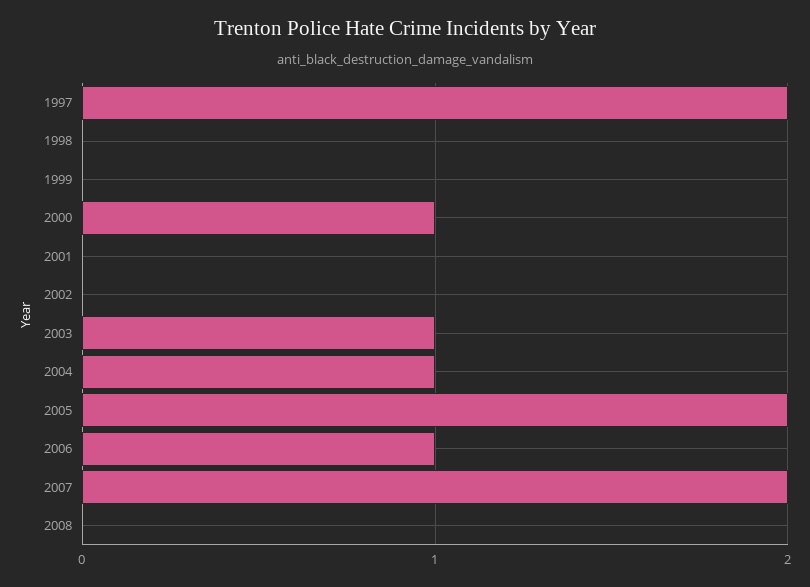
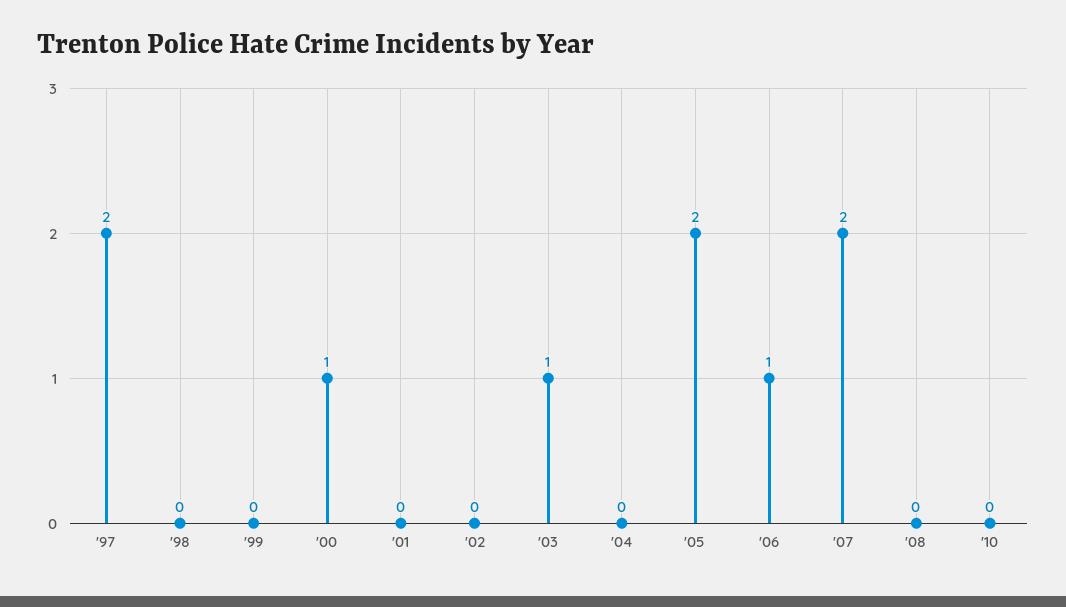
2004: 1 -> 0
'10: none -> 0

